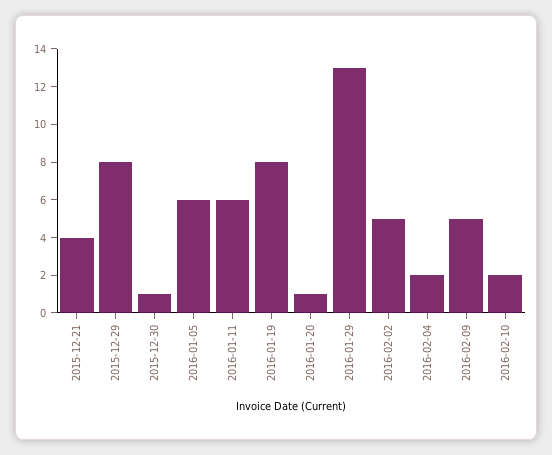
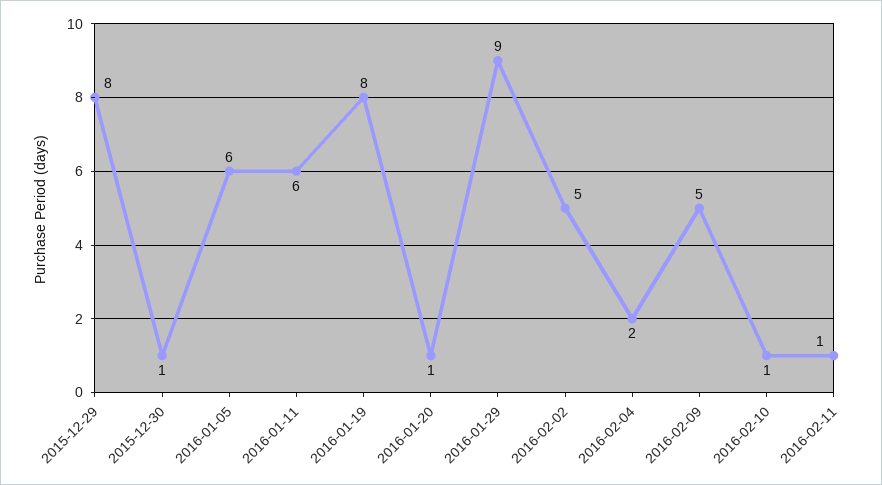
2015-12-21: 4 -> none
2016-01-29: 13 -> 9
2016-02-10: 2 -> 1
2016-02-11: none -> 1

